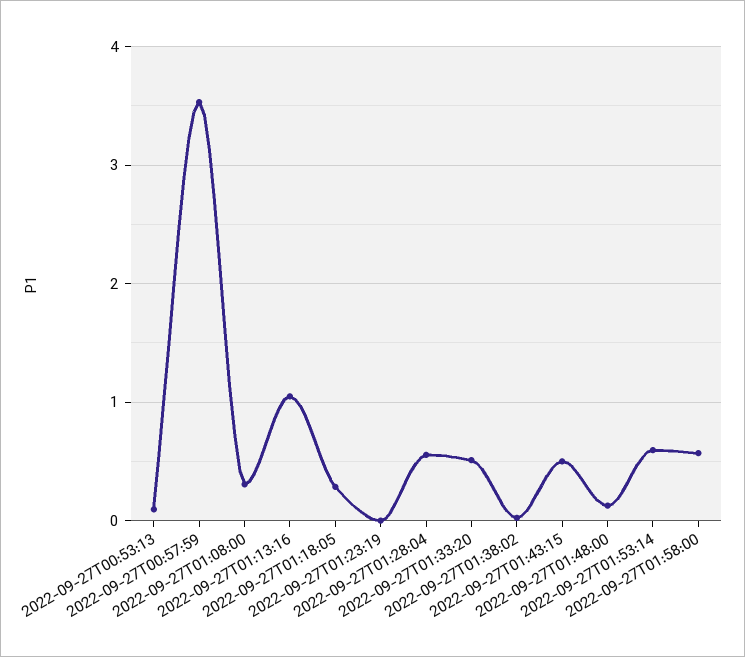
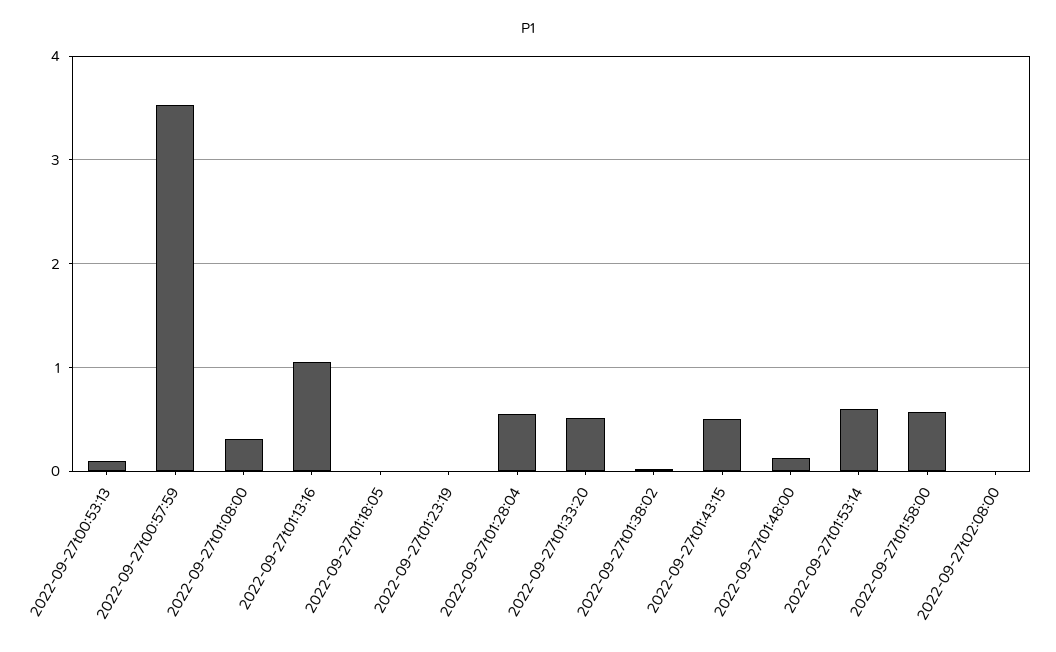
2022-09-27T01:18:05: 0.3 -> 0
2022-09-27t02:08:00: none -> 0

